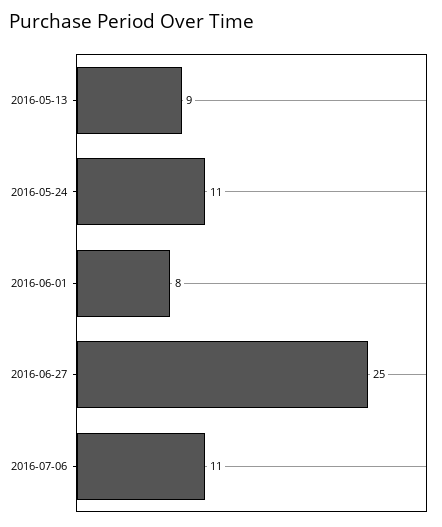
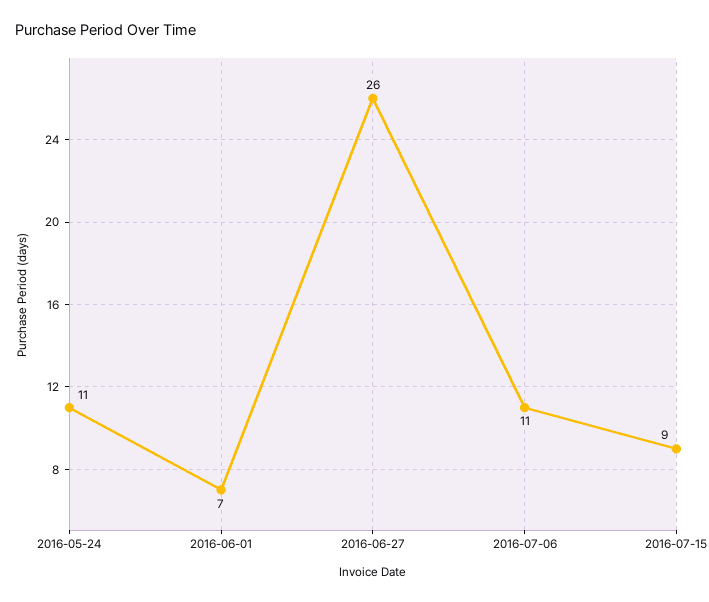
2016-05-13: 9 -> none
2016-06-01: 8 -> 7
2016-06-27: 25 -> 26
2016-07-15: none -> 9

